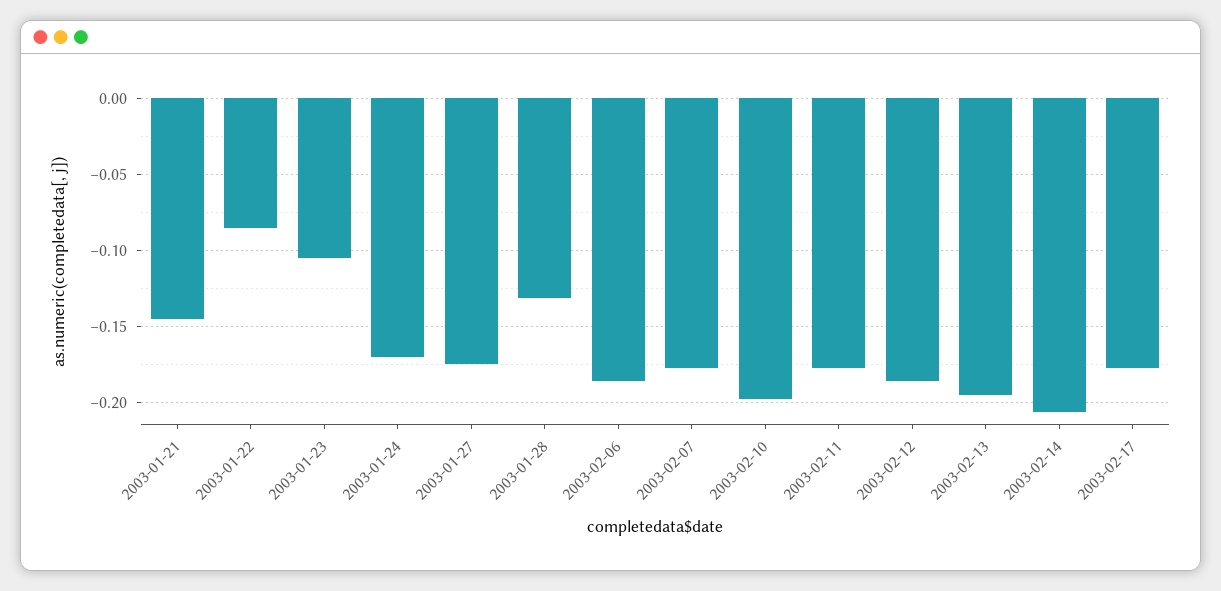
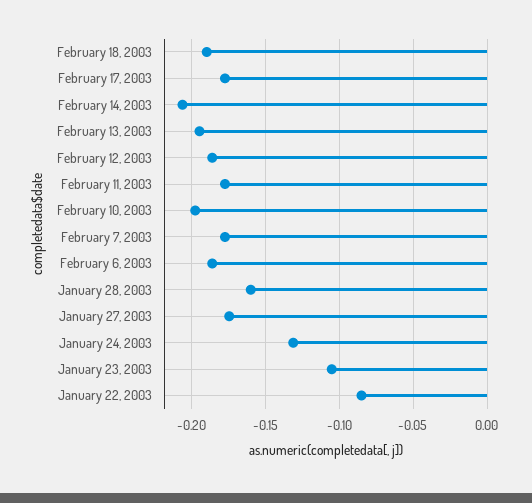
2003-01-21: -0.145 -> none
2003-01-24: -0.17 -> -0.13
2003-01-28: -0.13 -> -0.16
February 18, 2003: none -> -0.19

